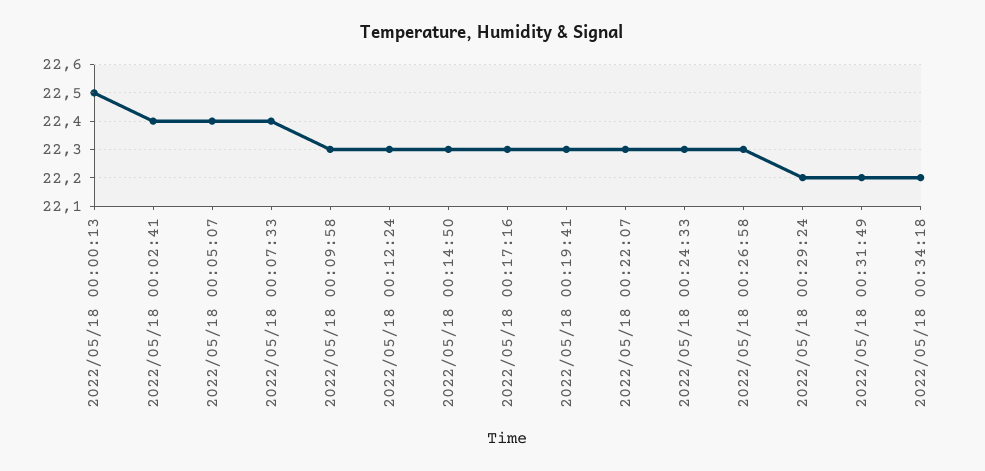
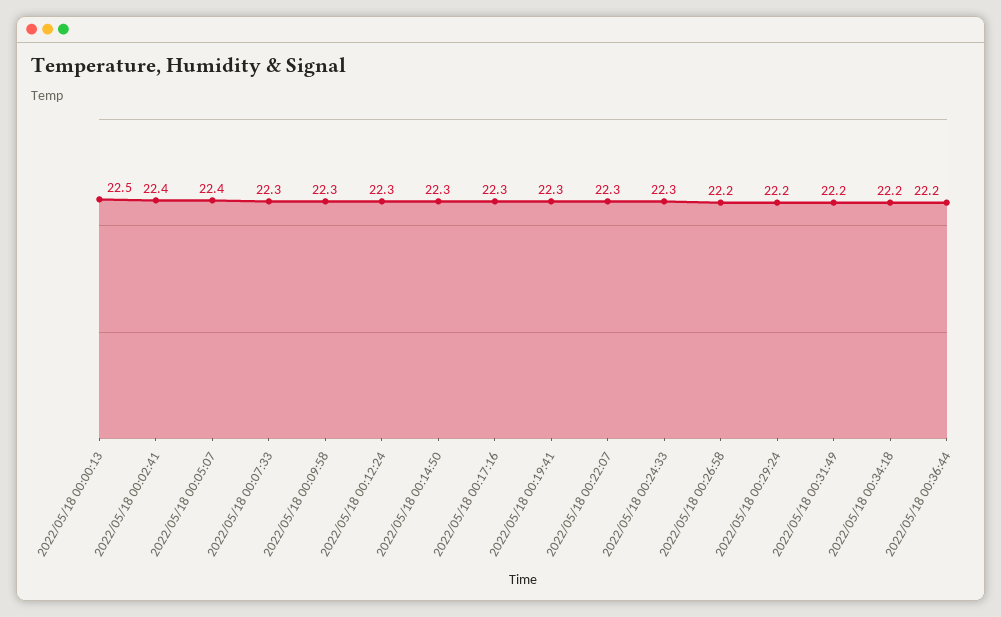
2022/05/18 00:07:33: 22.4 -> 22.3
2022/05/18 00:26:58: 22.3 -> 22.2
2022/05/18 00:36:44: none -> 22.2

